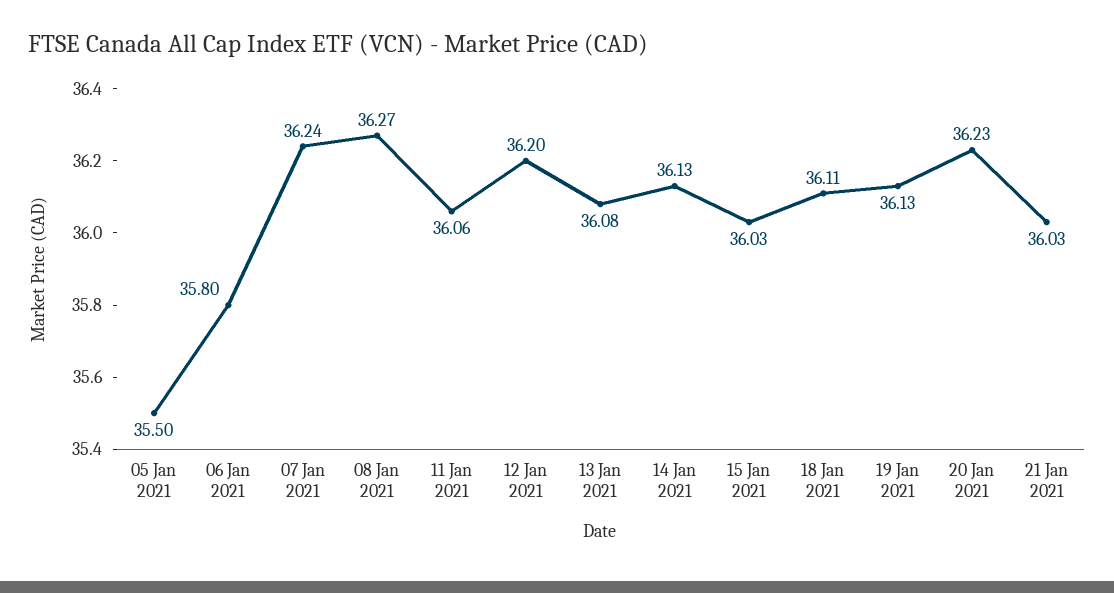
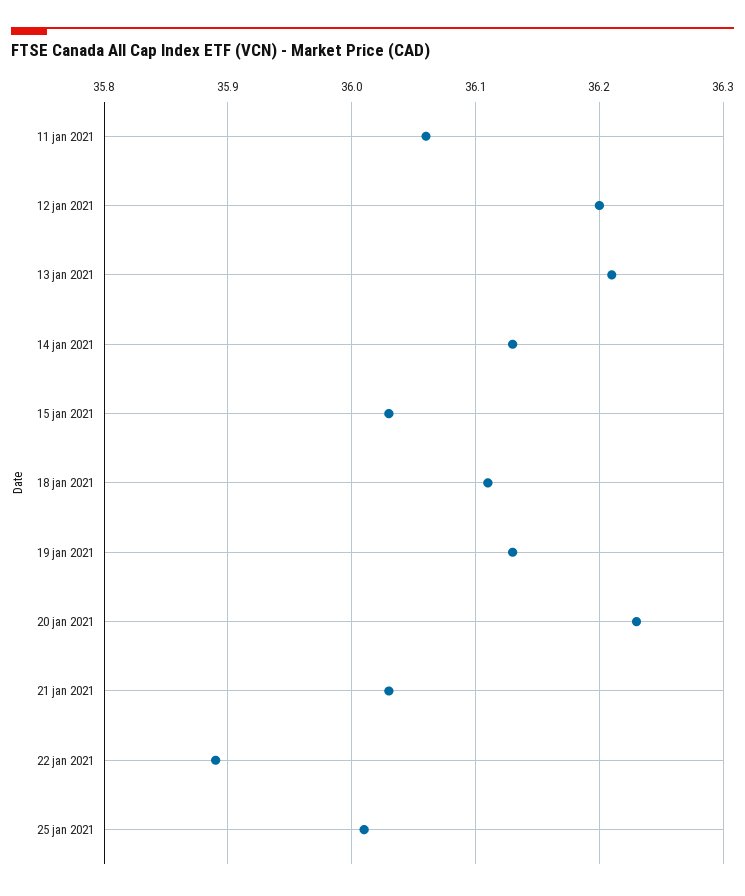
05 Jan 2021: 35.5 -> none
06 Jan 2021: 35.8 -> none
07 Jan 2021: 36.24 -> none
08 Jan 2021: 36.27 -> none
13 Jan 2021: 36.08 -> 36.21
22 jan 2021: none -> 35.89
25 jan 2021: none -> 36.01

